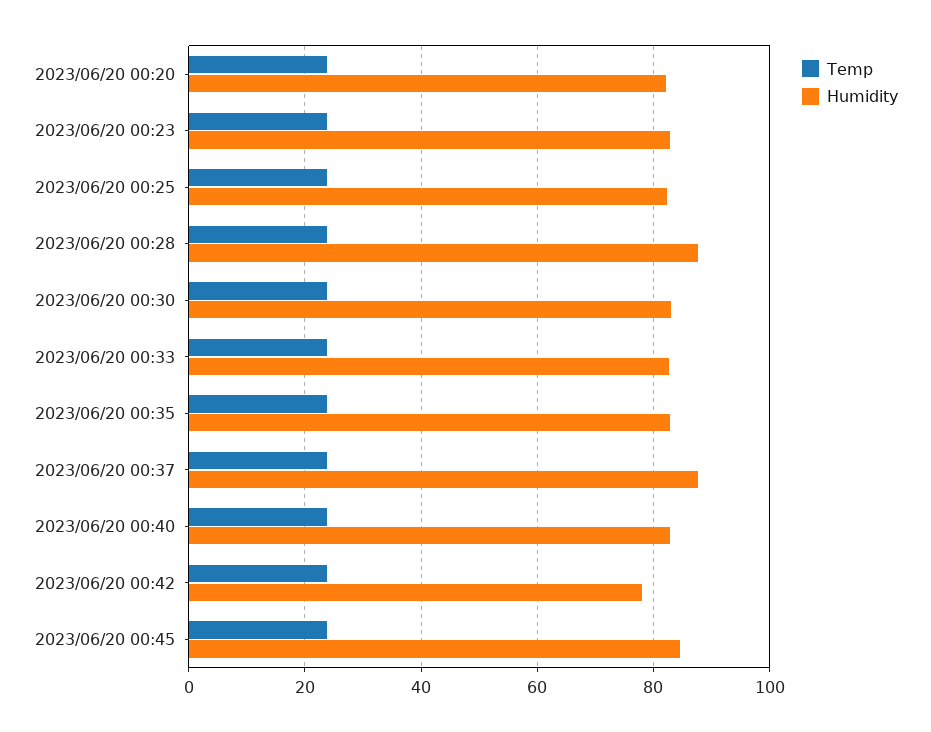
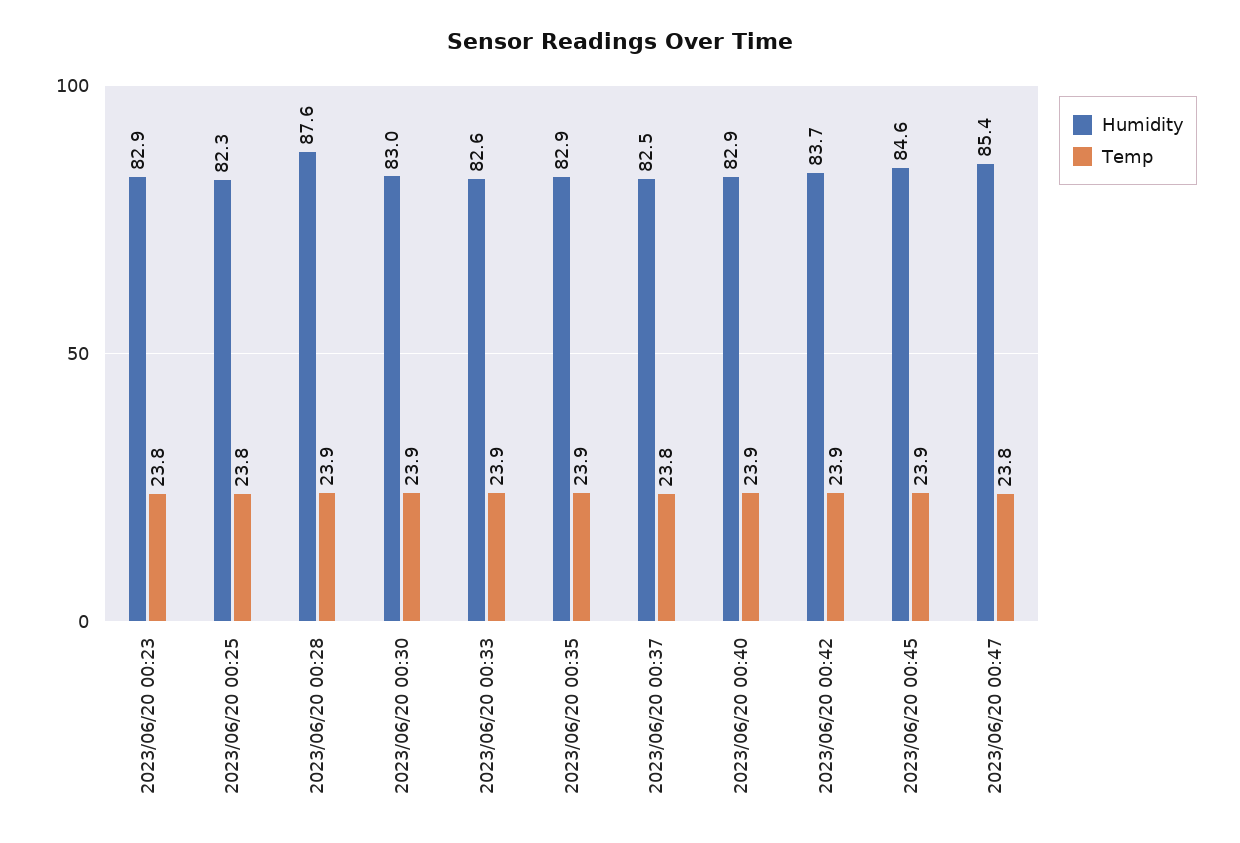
Temp, 2023/06/20 00:20: 24 -> none
Humidity, 2023/06/20 00:20: 82 -> none
Humidity, 2023/06/20 00:37: 88 -> 82.5
Humidity, 2023/06/20 00:42: 78 -> 83.7
Humidity, 2023/06/20 00:47: none -> 85.4
Temp, 2023/06/20 00:47: none -> 23.8

